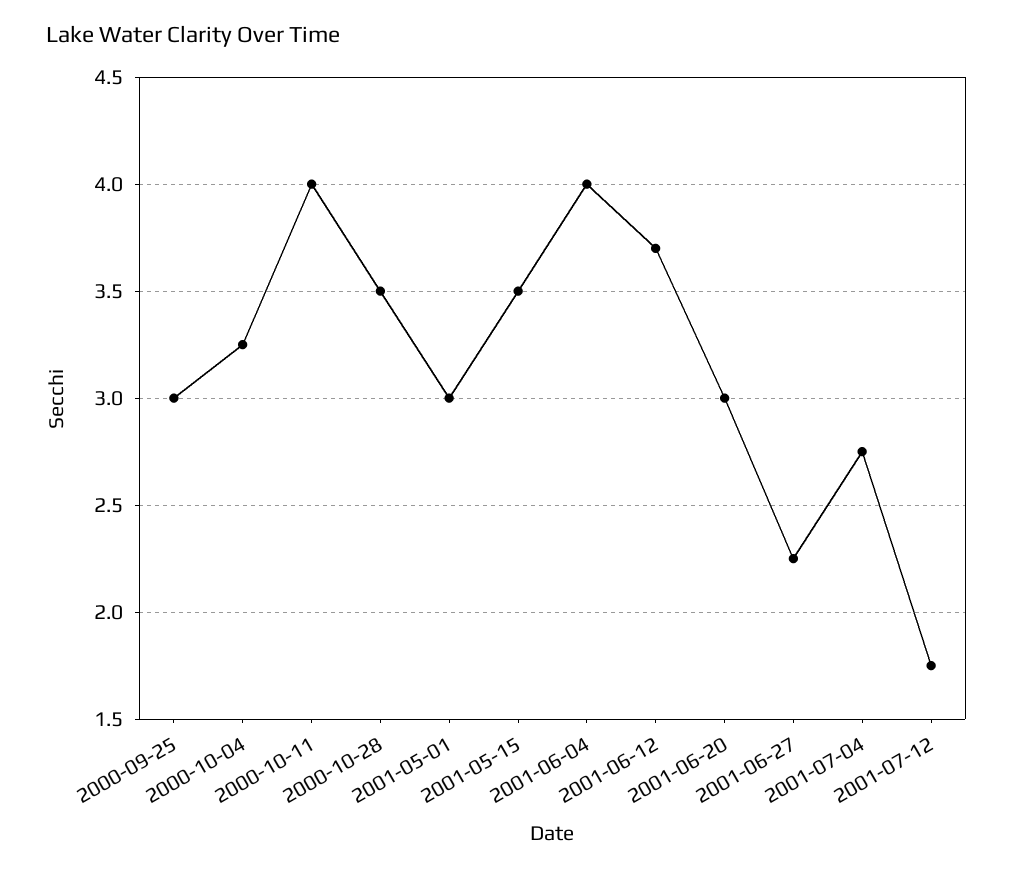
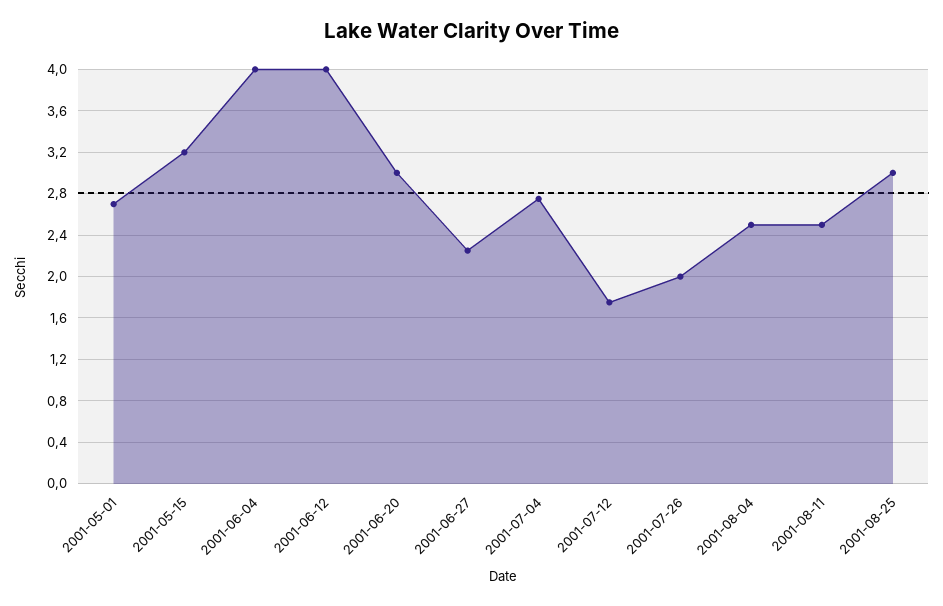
2000-09-25: 3 -> none
2000-10-04: 3.25 -> none
2000-10-11: 4 -> none
2000-10-28: 3.5 -> none
2001-05-01: 3 -> 2.7
2001-05-15: 3.5 -> 3.2
2001-06-12: 3.7 -> 4
2001-07-26: none -> 2
2001-08-04: none -> 2.5
2001-08-11: none -> 2.5
2001-08-25: none -> 3

